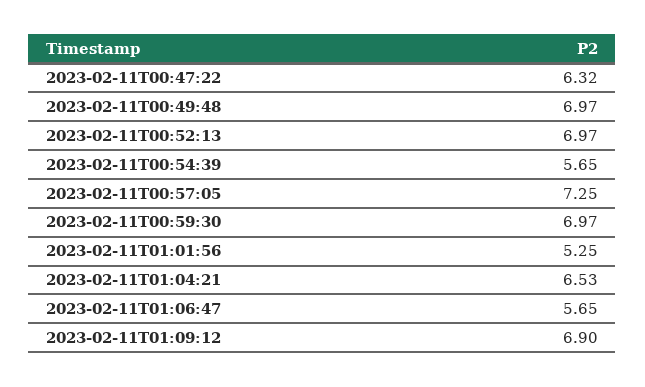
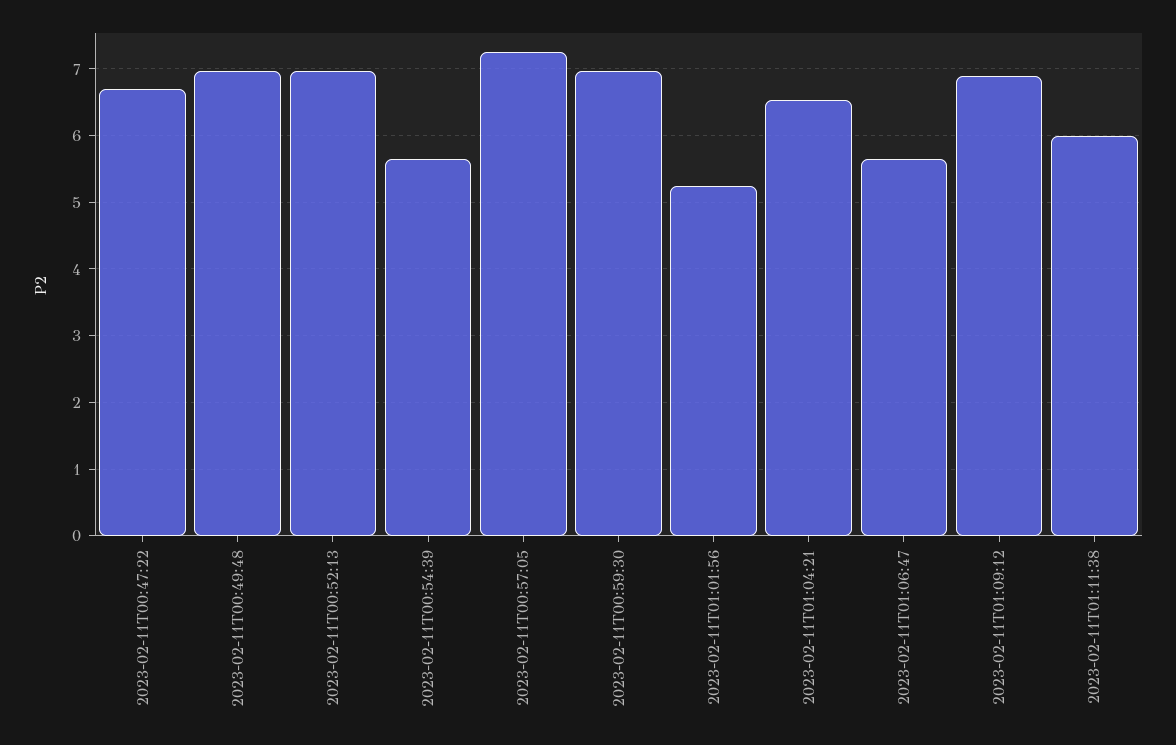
2023-02-11T00:47:22: 6.32 -> 6.7
2023-02-11T01:11:38: none -> 6

